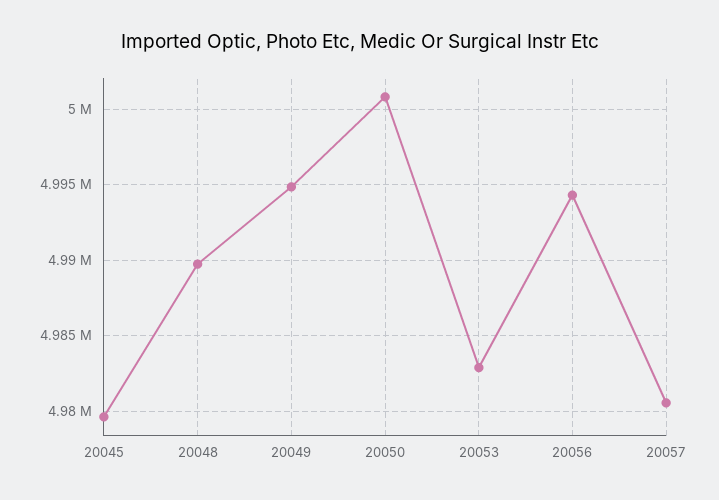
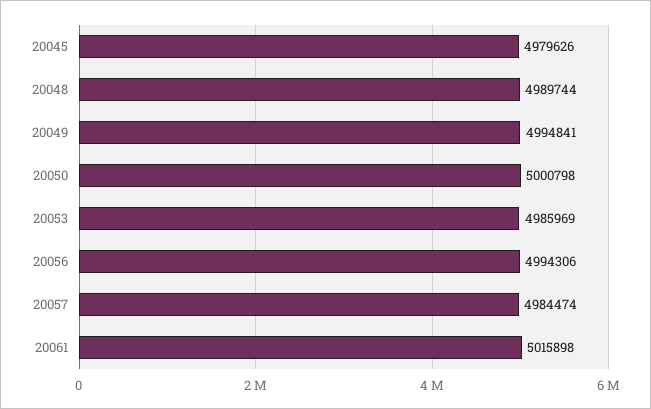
20053: 4983000 -> 4985969
20057: 4980500 -> 4984474
20061: none -> 5015898

